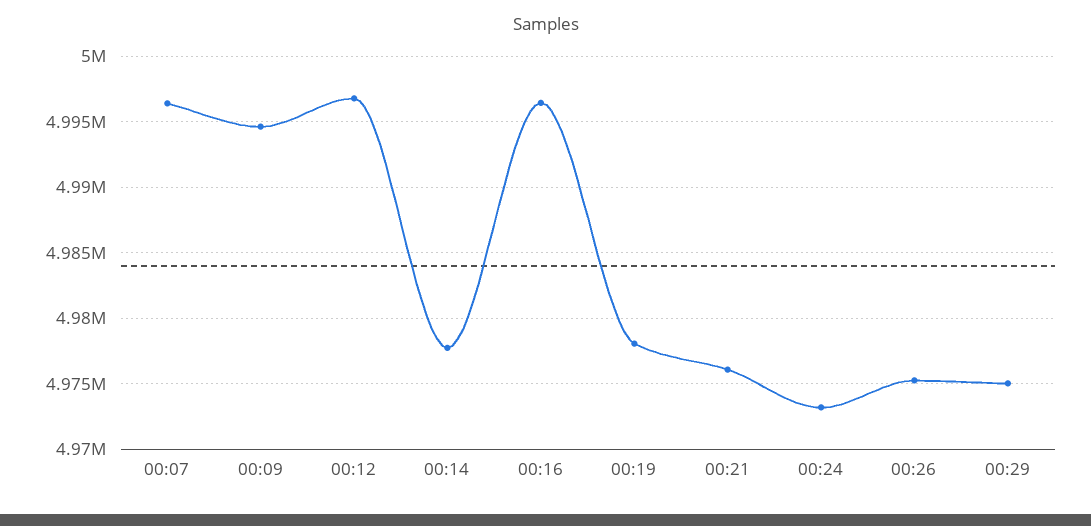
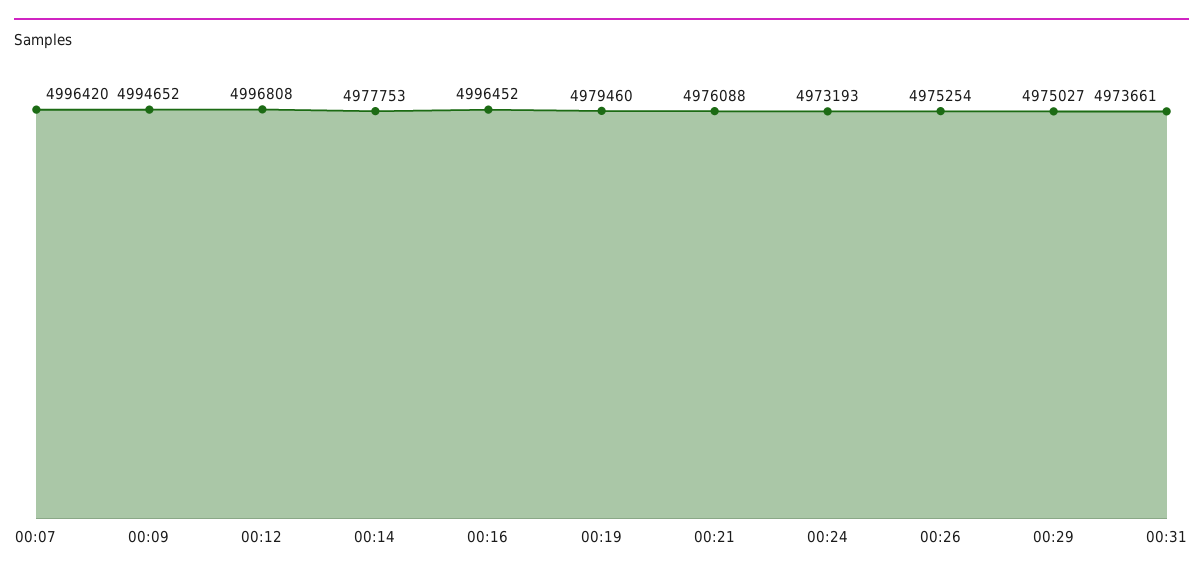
00:19: 4978000 -> 4979460
00:31: none -> 4973661

